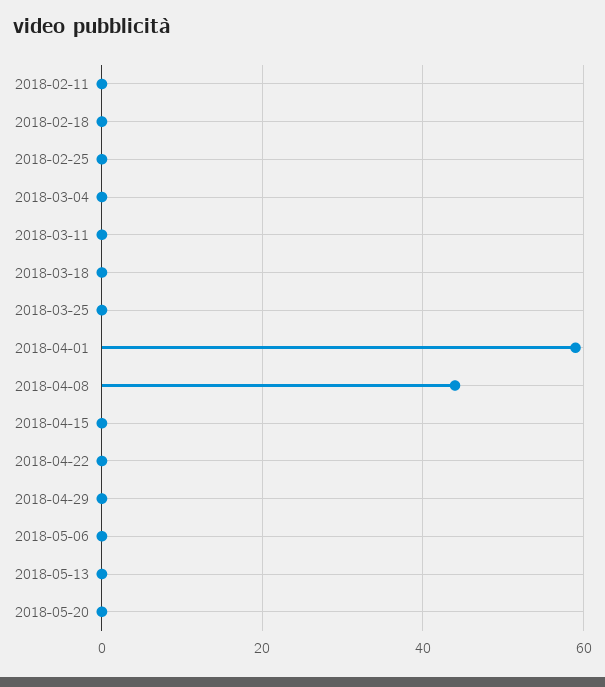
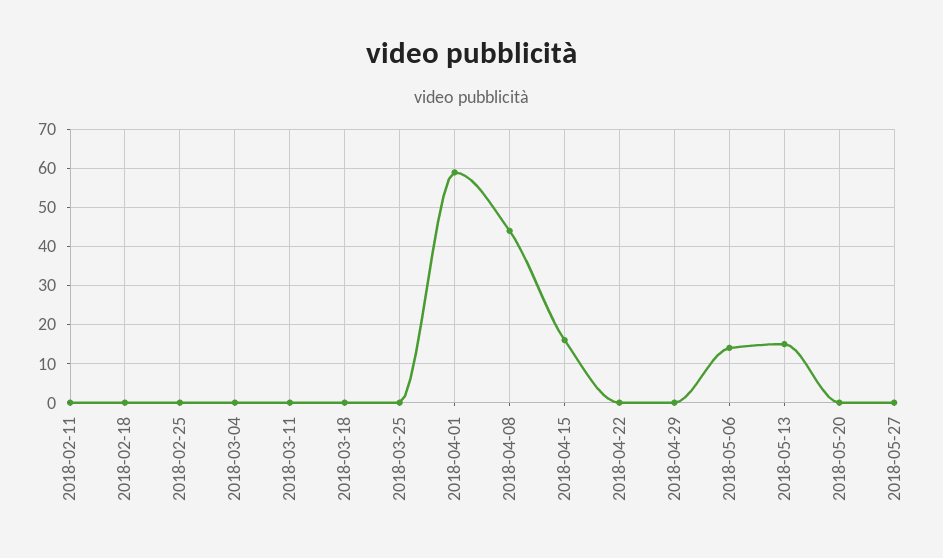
2018-04-15: 0 -> 15
2018-05-06: 0 -> 15
2018-05-13: 0 -> 15
2018-05-27: none -> 0

